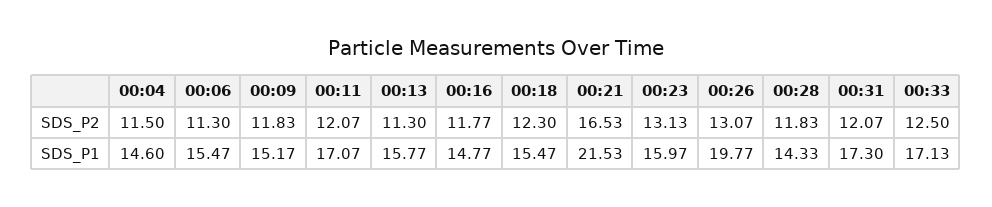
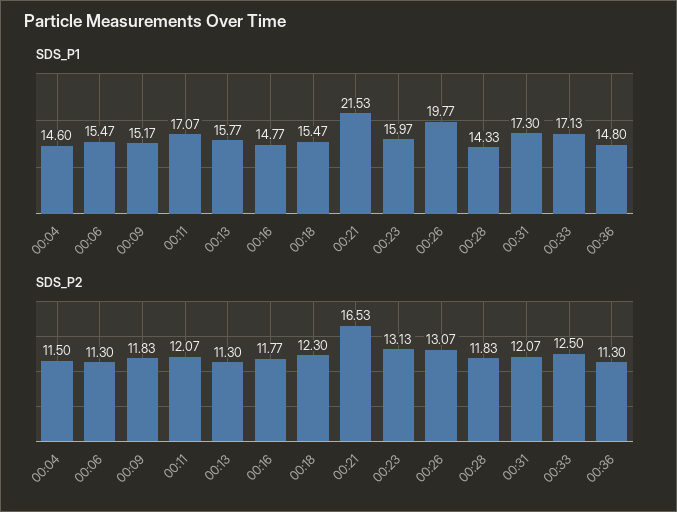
SDS_P1, 00:36: none -> 14.8
SDS_P2, 00:36: none -> 11.3

